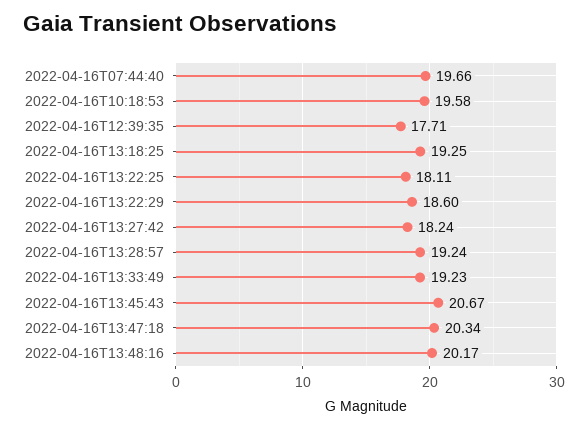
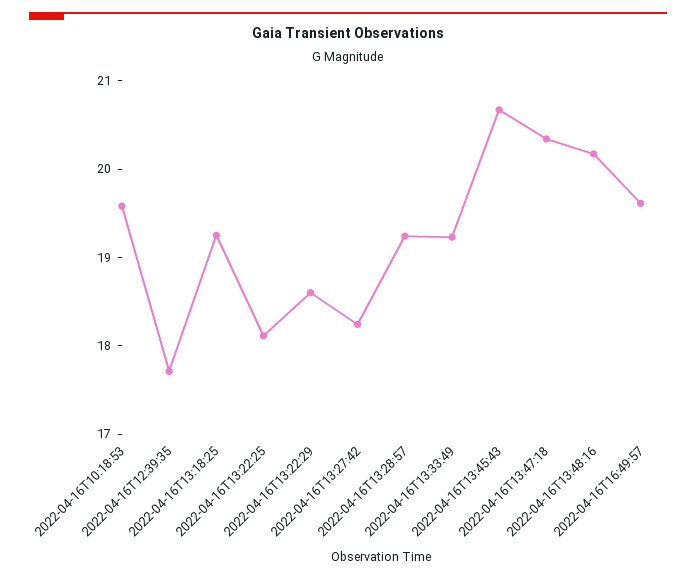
2022-04-16T07:44:40: 19.66 -> none
2022-04-16T16:49:57: none -> 19.6

